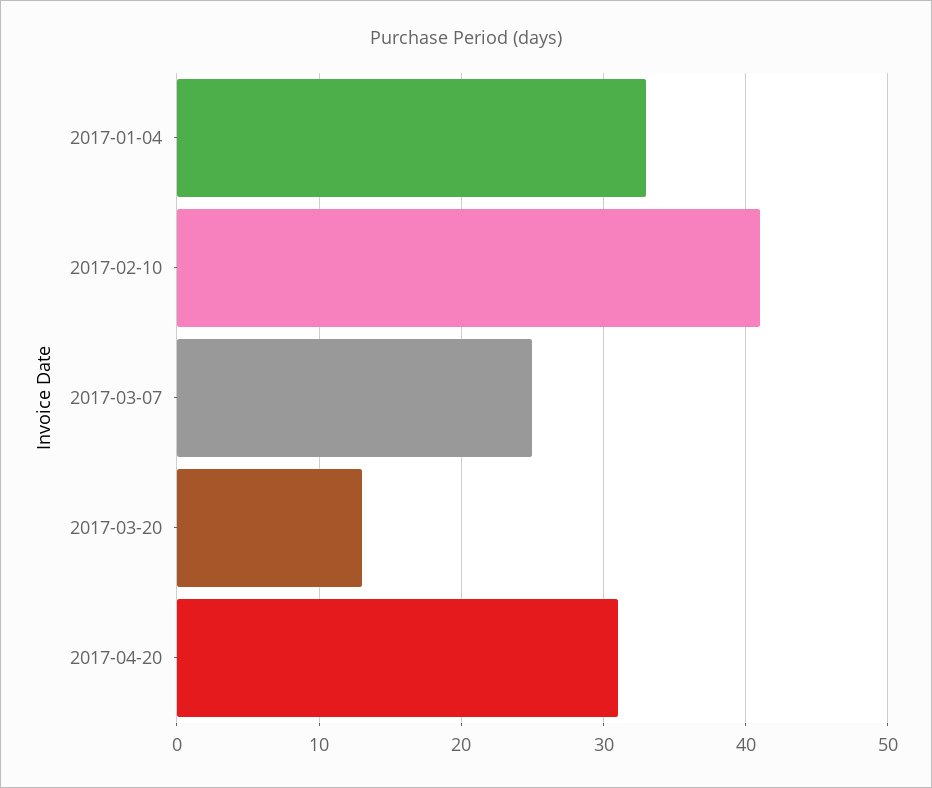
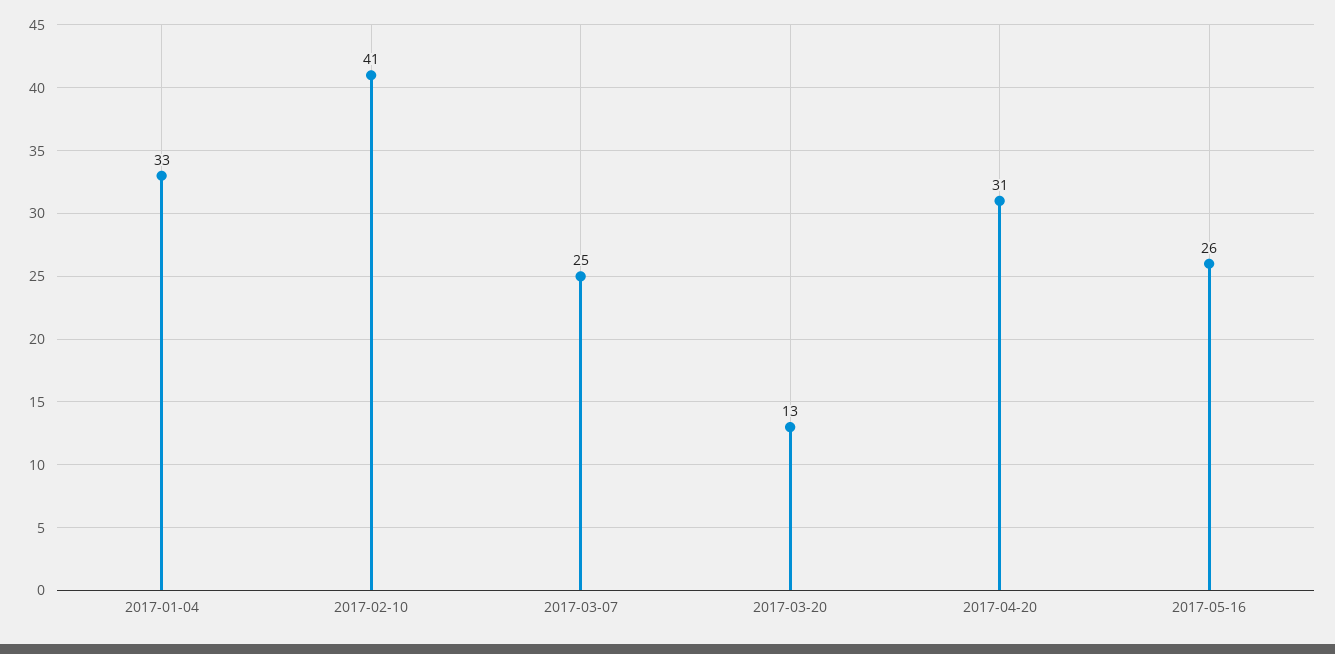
2017-05-16: none -> 26

